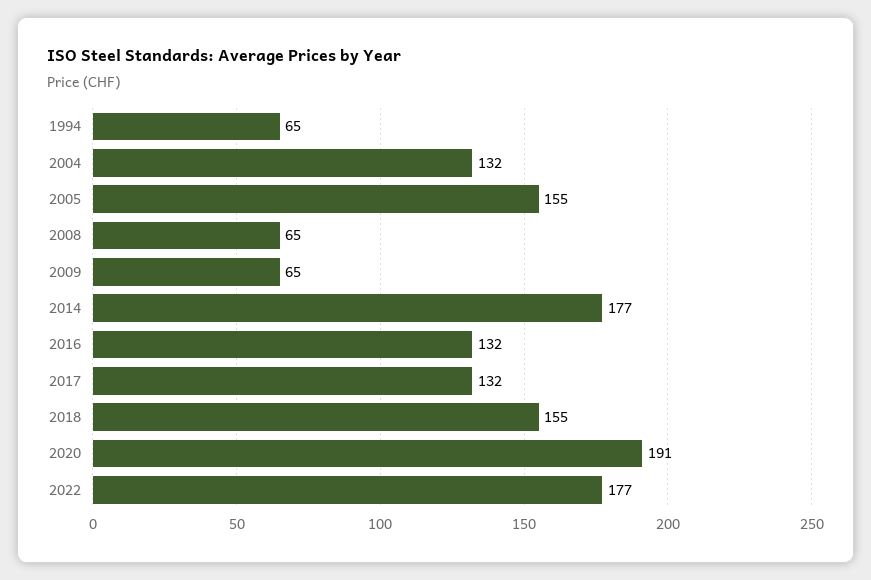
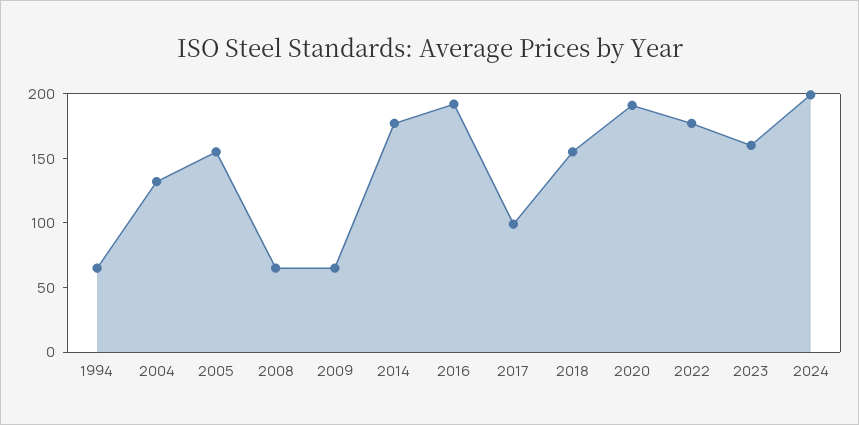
2016: 132 -> 190
2017: 132 -> 100
2023: none -> 160
2024: none -> 200

